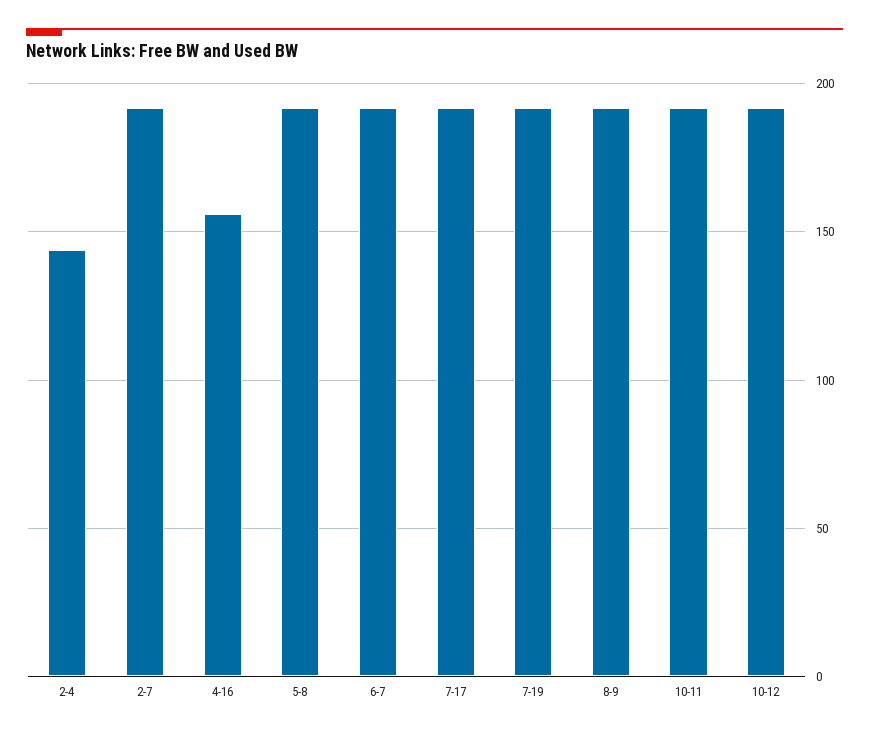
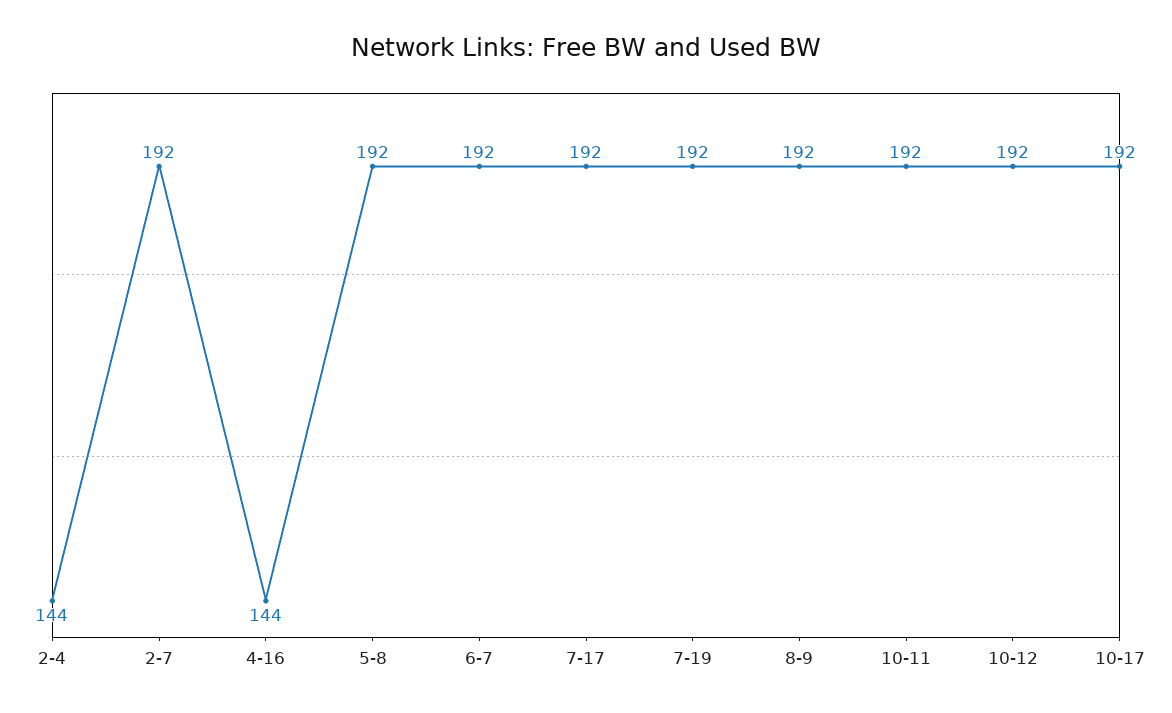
4-16: 155 -> 144
10-17: none -> 192

